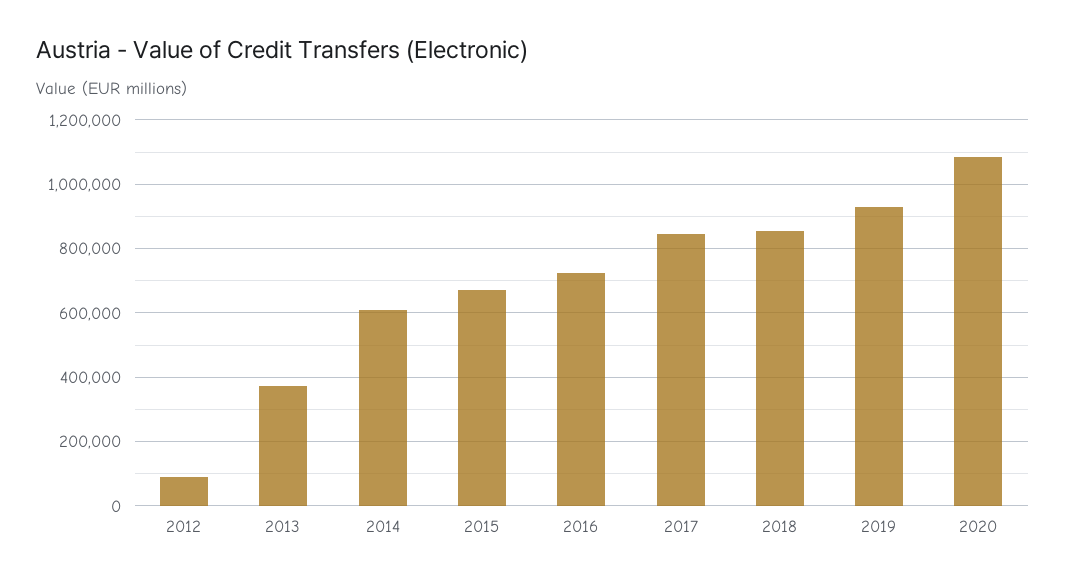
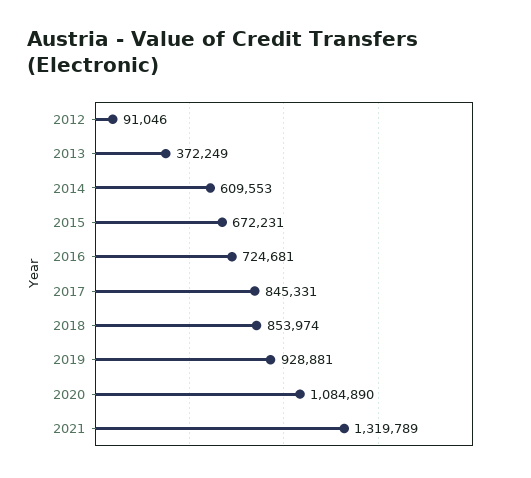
2021: none -> 1319789

